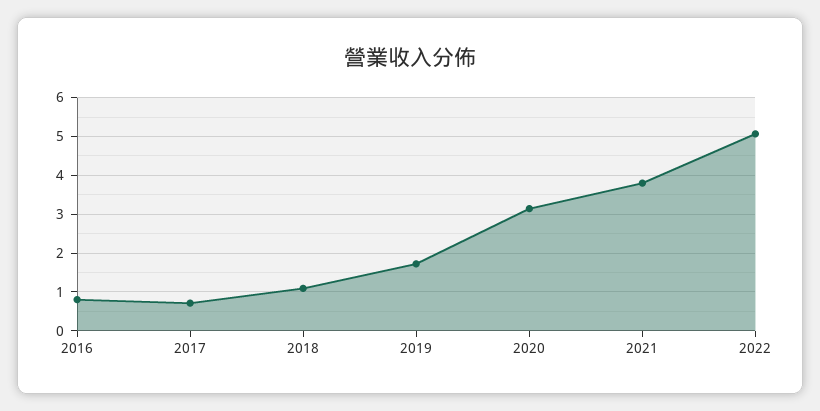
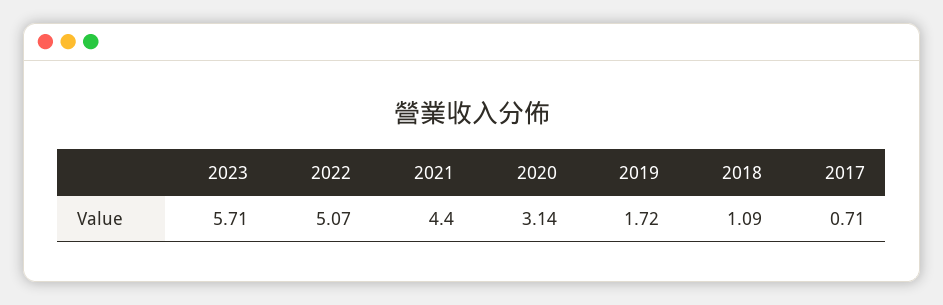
2016: 0.8 -> none
2021: 3.8 -> 4.4
2023: none -> 5.71

